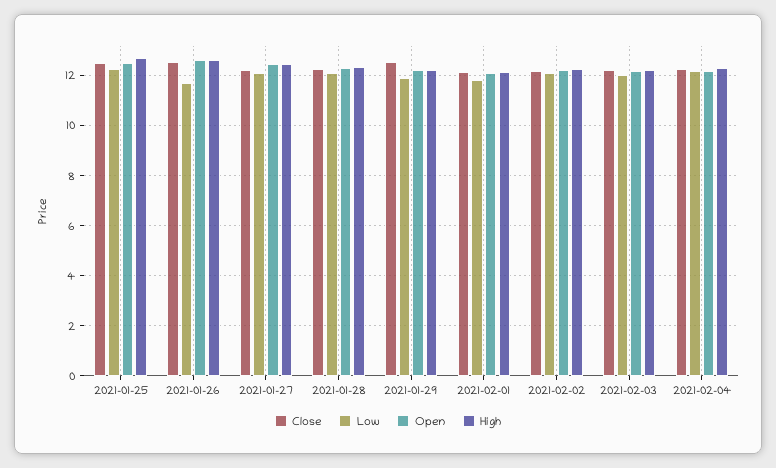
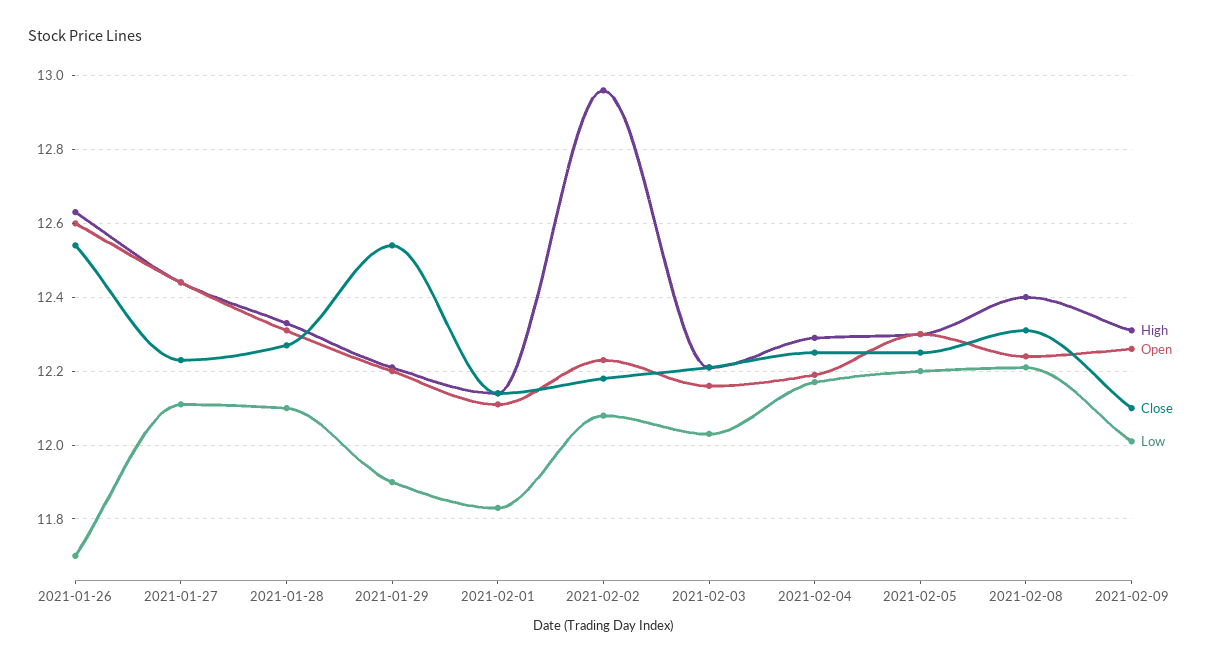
Close, 2021-01-25: 12.5 -> none
Low, 2021-01-25: 12.25 -> none
Open, 2021-01-25: 12.5 -> none
High, 2021-01-25: 12.75 -> none
High, 2021-02-02: 12.25 -> 12.95
High, 2021-02-05: none -> 12.3
Open, 2021-02-05: none -> 12.3
Close, 2021-02-05: none -> 12.25
Low, 2021-02-05: none -> 12.2
High, 2021-02-08: none -> 12.4
Open, 2021-02-08: none -> 12.25
Close, 2021-02-08: none -> 12.3
Low, 2021-02-08: none -> 12.2
High, 2021-02-09: none -> 12.3
Open, 2021-02-09: none -> 12.25
Close, 2021-02-09: none -> 12.1
Low, 2021-02-09: none -> 12

